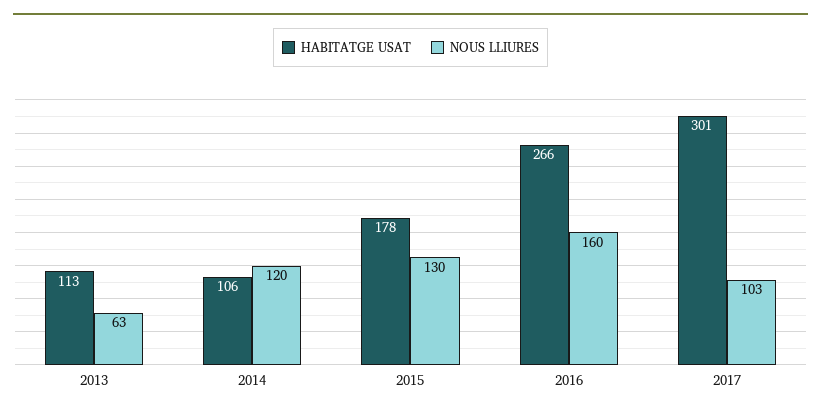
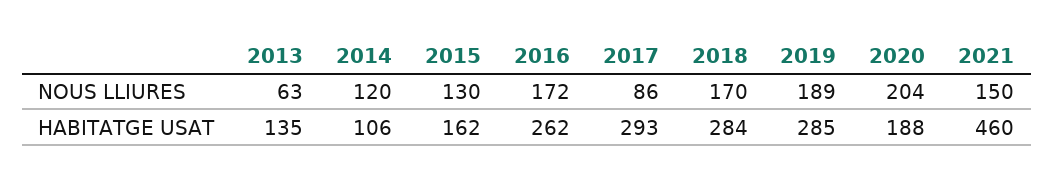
HABITATGE USAT, 2013: 113 -> 135
HABITATGE USAT, 2015: 178 -> 162
HABITATGE USAT, 2016: 266 -> 262
NOUS LLIURES, 2016: 160 -> 172
HABITATGE USAT, 2017: 301 -> 293
NOUS LLIURES, 2017: 103 -> 86
NOUS LLIURES, 2018: none -> 170
NOUS LLIURES, 2019: none -> 189
NOUS LLIURES, 2020: none -> 204
NOUS LLIURES, 2021: none -> 150
HABITATGE USAT, 2018: none -> 284
HABITATGE USAT, 2019: none -> 285
HABITATGE USAT, 2020: none -> 188
HABITATGE USAT, 2021: none -> 460

